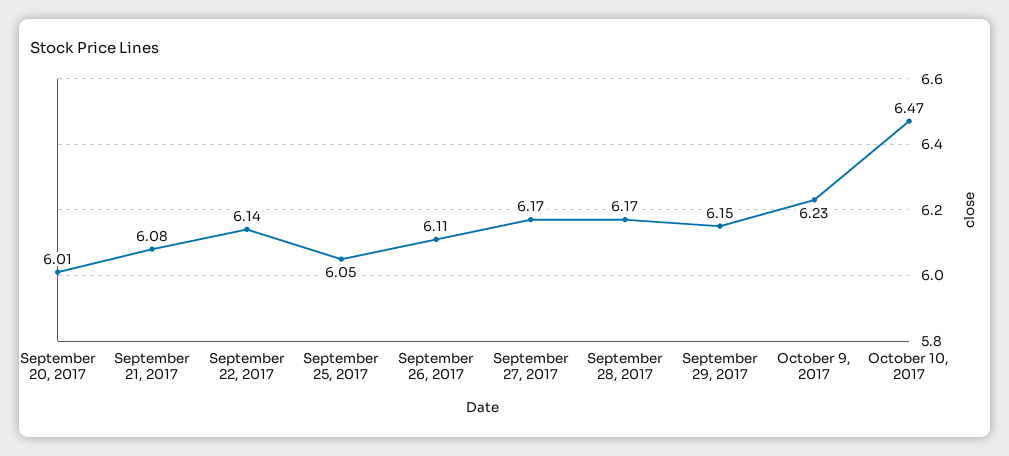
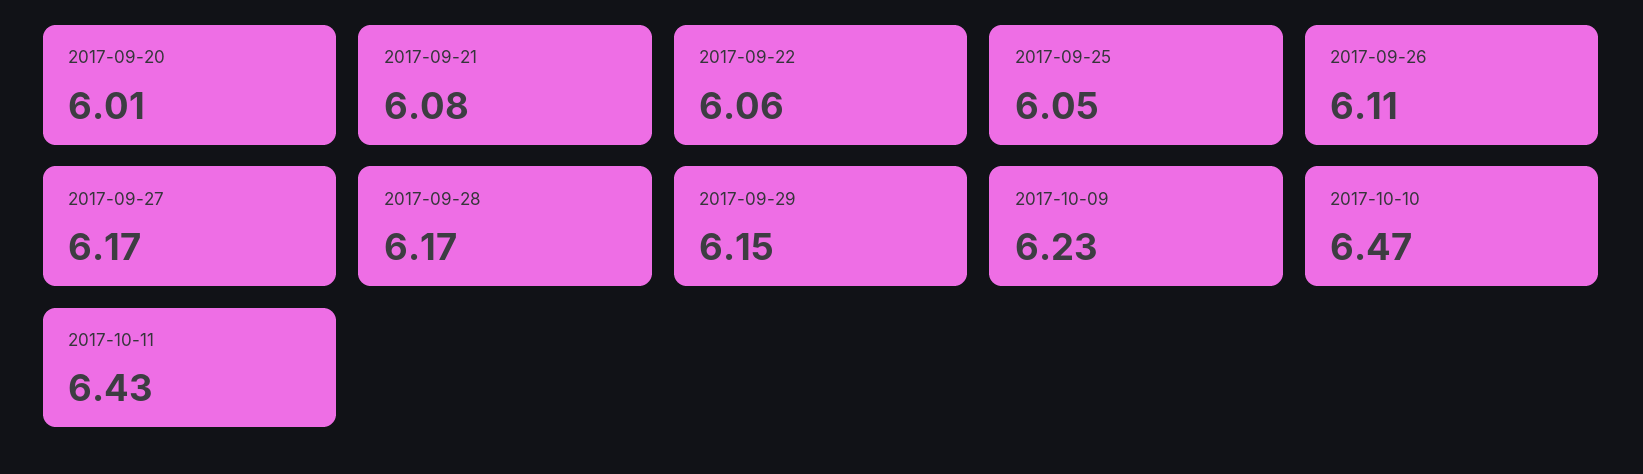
September 22, 2017: 6.14 -> 6.06
2017-10-11: none -> 6.43

